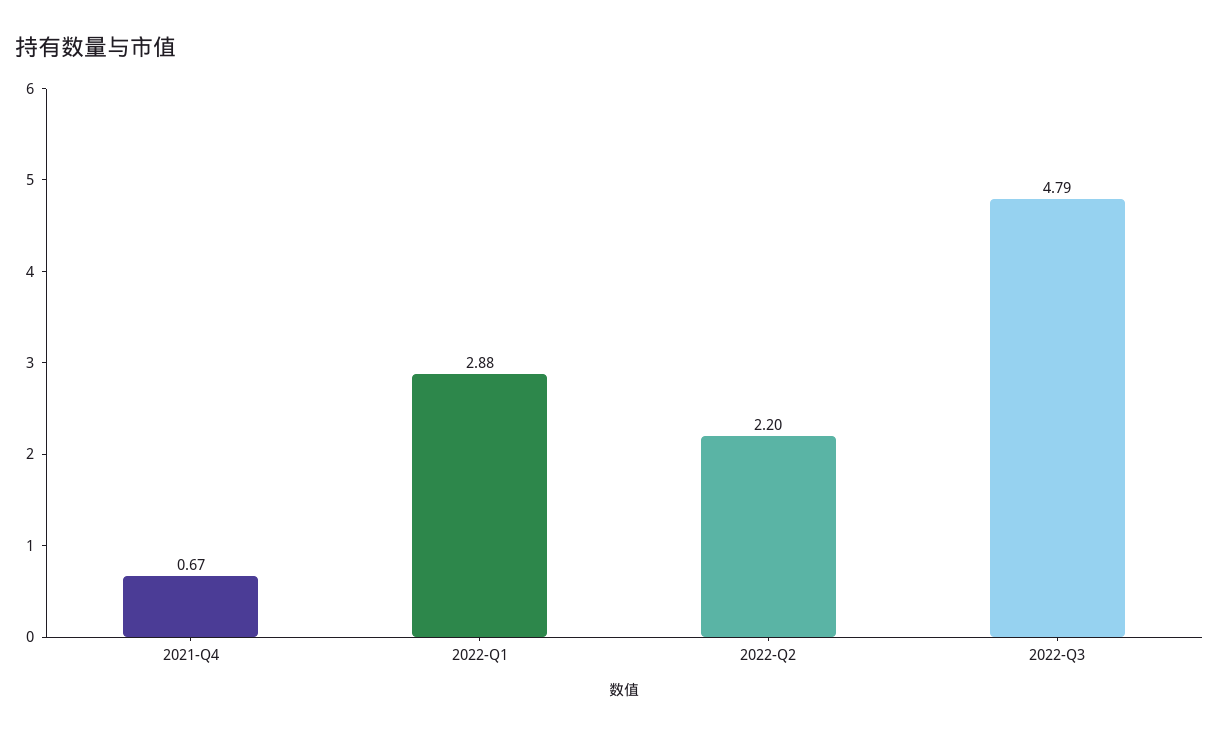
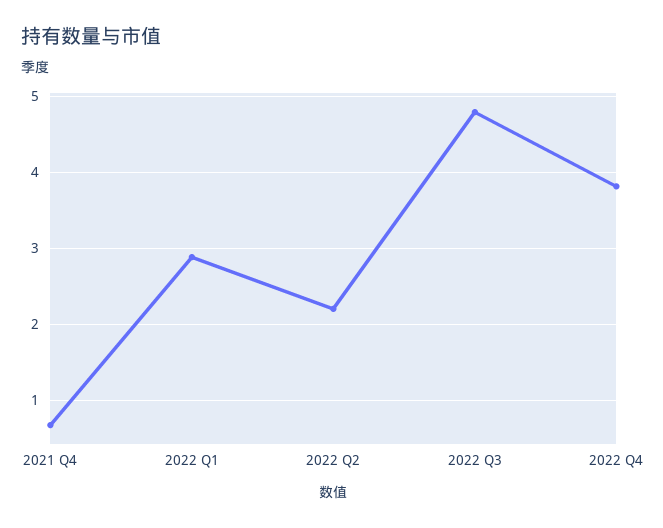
2022 Q4: none -> 3.8

